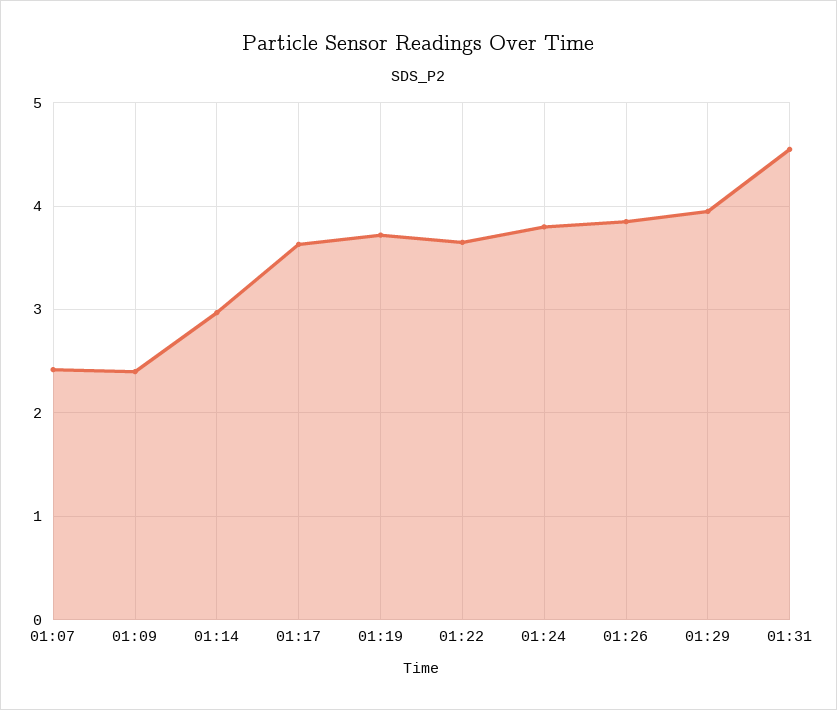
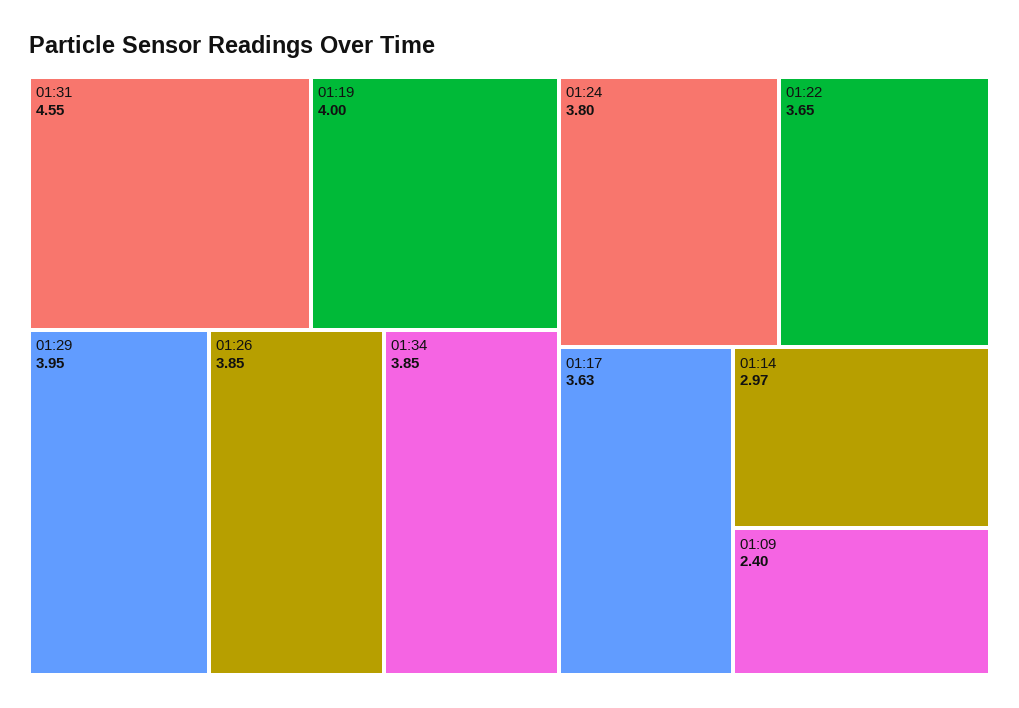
01:07: 2.4 -> none
01:19: 3.7 -> 4
01:34: none -> 3.85

